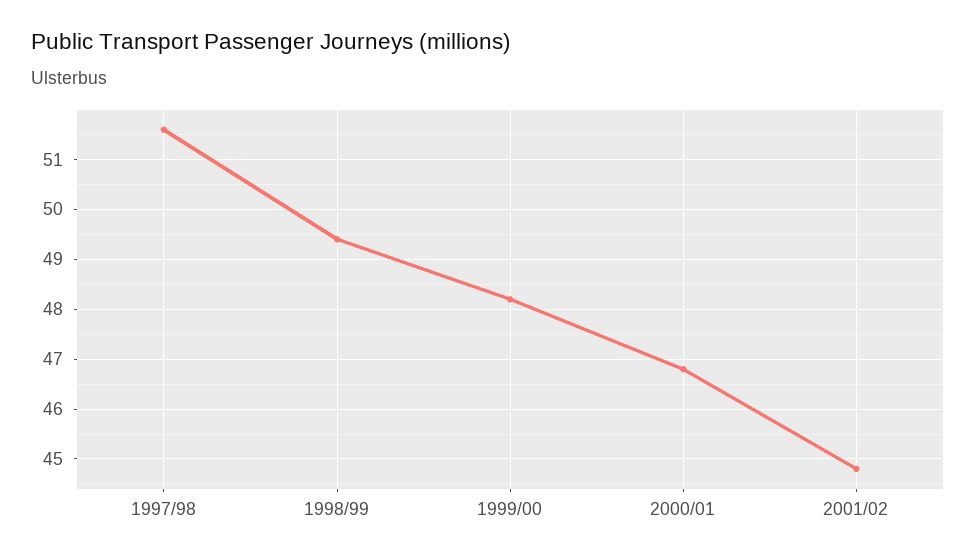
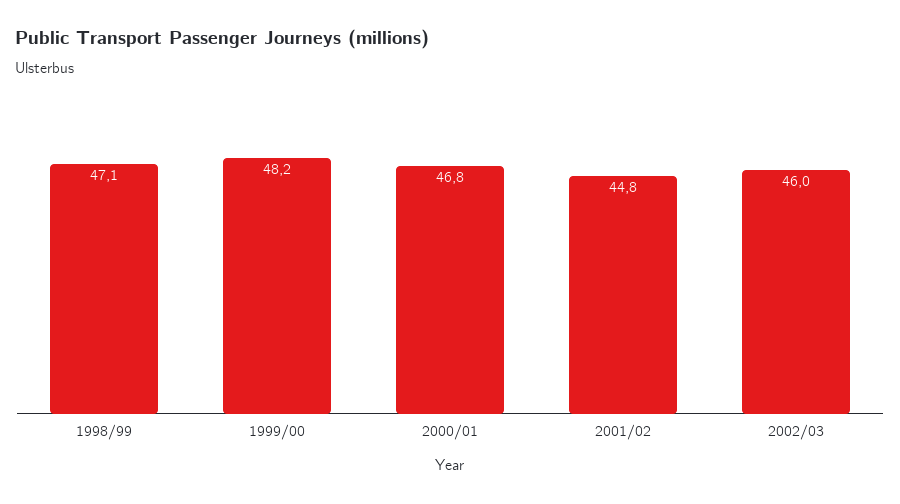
1997/98: 51.5 -> none
1998/99: 49.5 -> 47.1
2002/03: none -> 46

